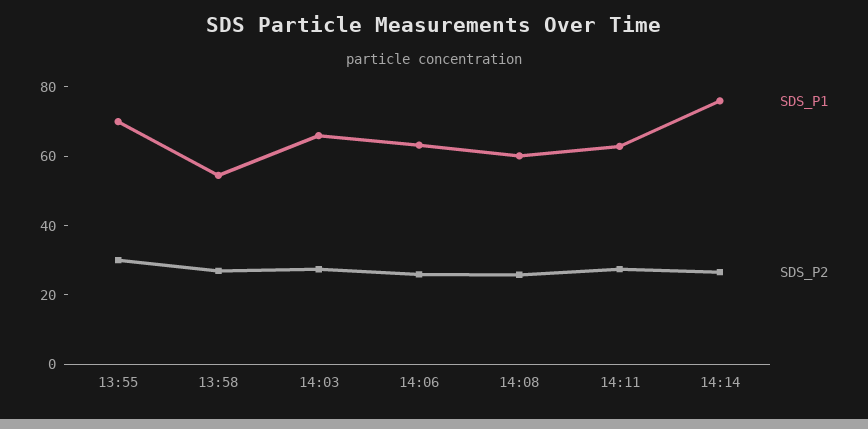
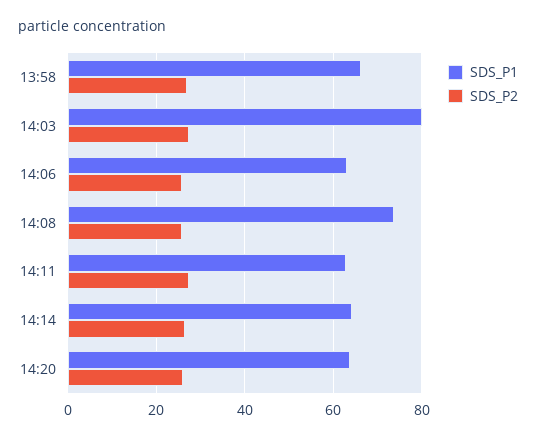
SDS_P1, 13:55: 70 -> none
SDS_P2, 13:55: 30 -> none
SDS_P1, 13:58: 55 -> 66
SDS_P1, 14:03: 65 -> 80
SDS_P1, 14:08: 60 -> 74
SDS_P1, 14:14: 75 -> 64
SDS_P1, 14:20: none -> 64
SDS_P2, 14:20: none -> 26

